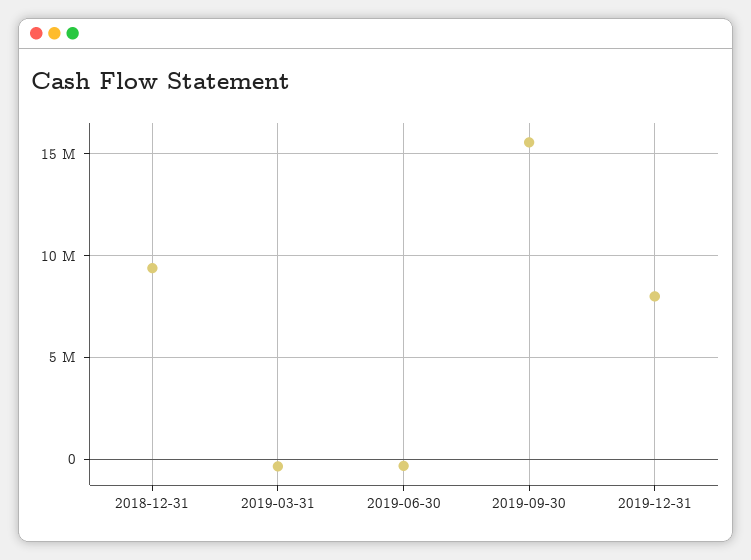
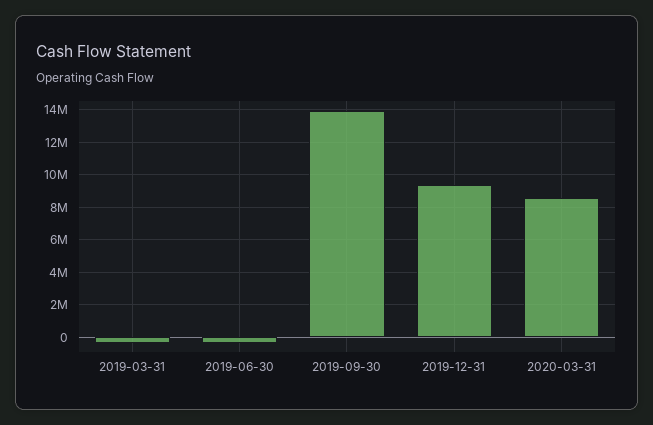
2018-12-31: 9500000 -> none
2019-09-30: 15500000 -> 14000000
2019-12-31: 8000000 -> 9500000
2020-03-31: none -> 8500000

